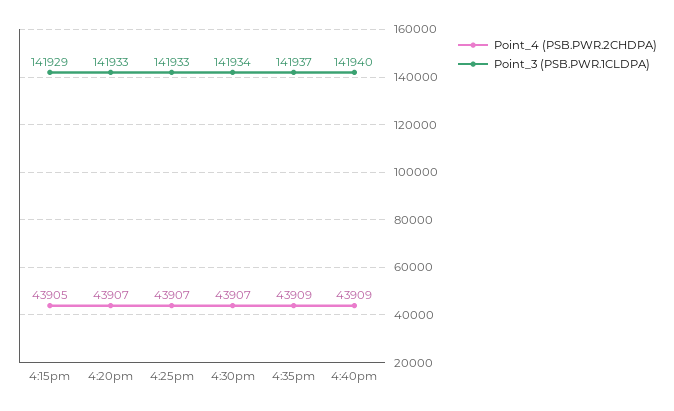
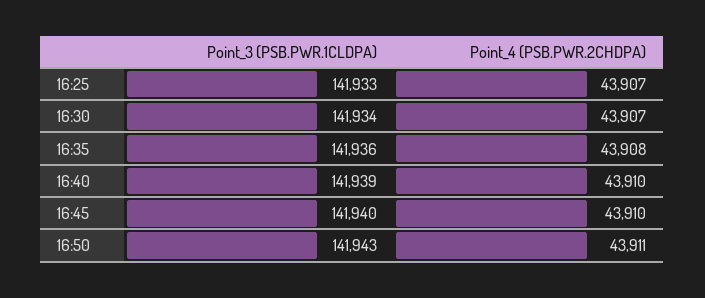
Point_4 (PSB.PWR.2CHDPA), 4:15pm: 43905 -> none
Point_3 (PSB.PWR.1CLDPA), 4:15pm: 141929 -> none
Point_4 (PSB.PWR.2CHDPA), 4:20pm: 43907 -> none
Point_3 (PSB.PWR.1CLDPA), 4:20pm: 141933 -> none
Point_4 (PSB.PWR.2CHDPA), 4:35pm: 43909 -> 43908
Point_3 (PSB.PWR.1CLDPA), 4:35pm: 141937 -> 141936
Point_4 (PSB.PWR.2CHDPA), 4:40pm: 43909 -> 43910
Point_3 (PSB.PWR.1CLDPA), 4:40pm: 141940 -> 141939
Point_3 (PSB.PWR.1CLDPA), 16:45: none -> 141940
Point_4 (PSB.PWR.2CHDPA), 16:45: none -> 43910
Point_3 (PSB.PWR.1CLDPA), 16:50: none -> 141943
Point_4 (PSB.PWR.2CHDPA), 16:50: none -> 43911

